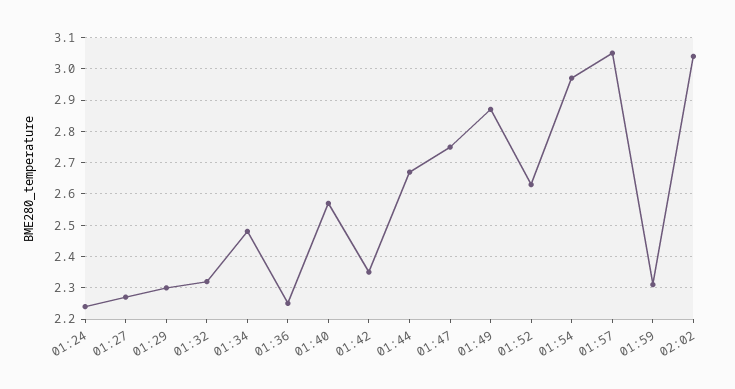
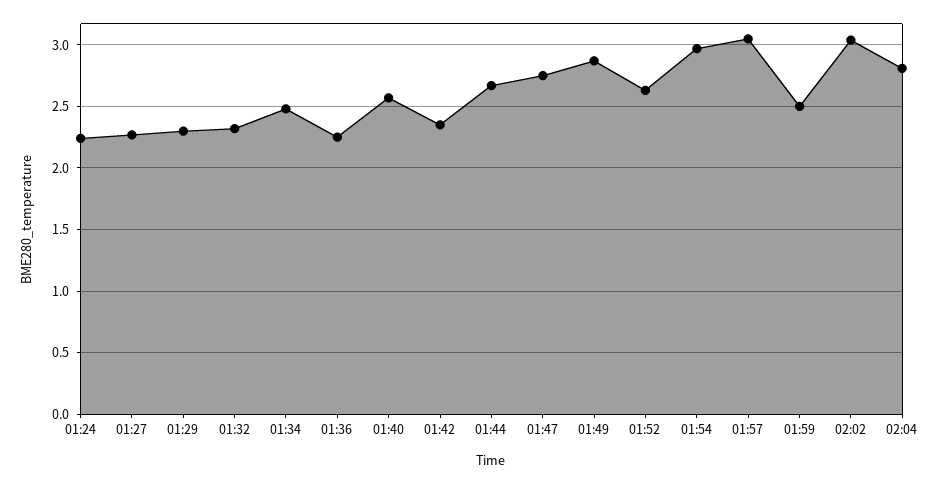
01:59: 2.3 -> 2.5
02:04: none -> 2.8

